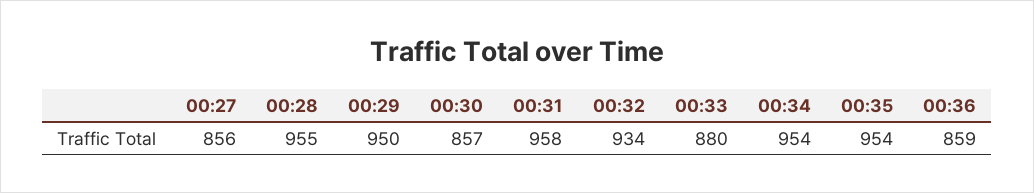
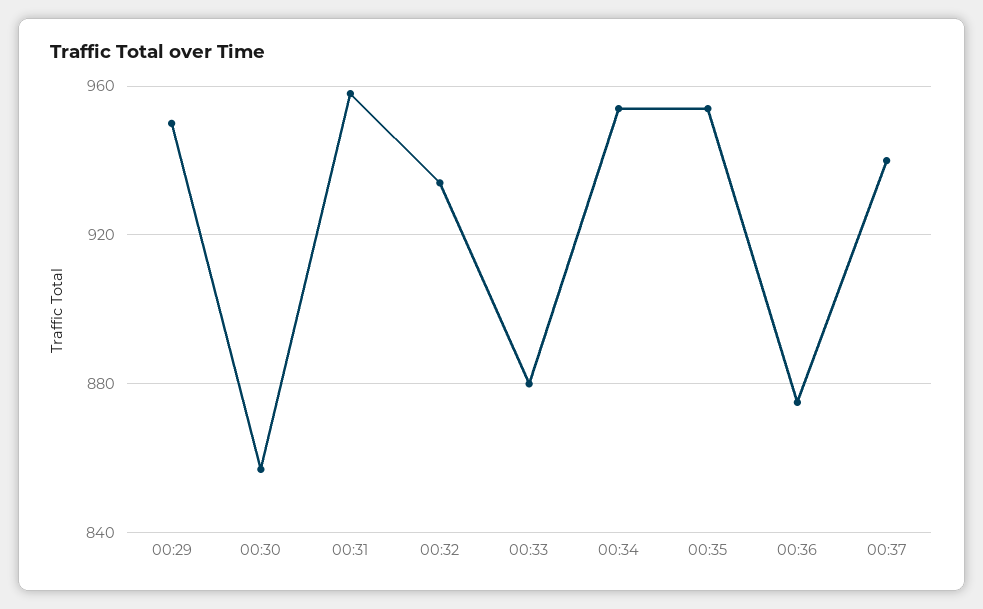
00:27: 856 -> none
00:28: 955 -> none
00:36: 859 -> 875
00:37: none -> 940

